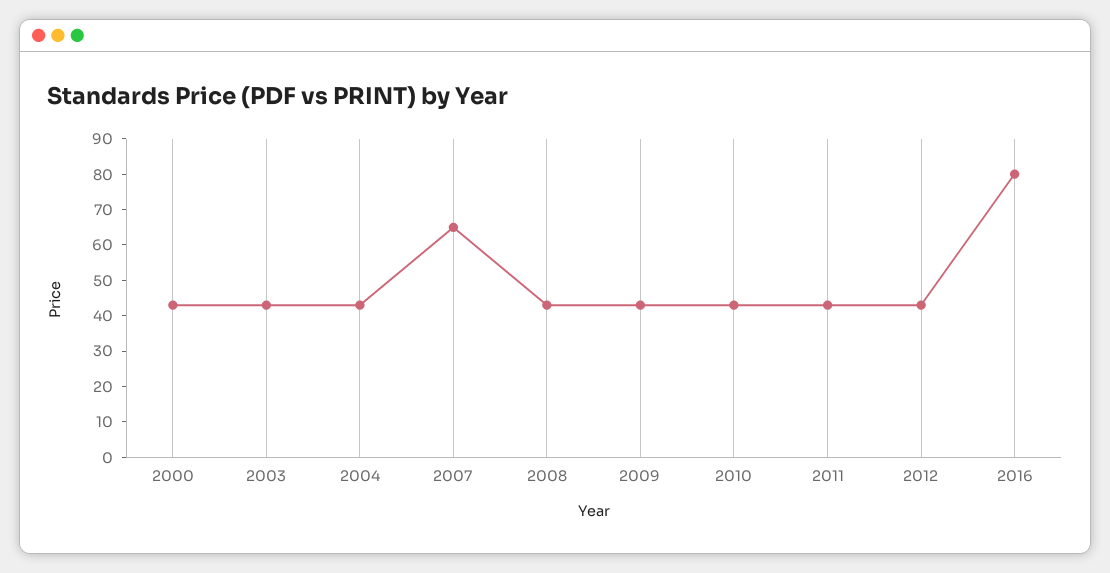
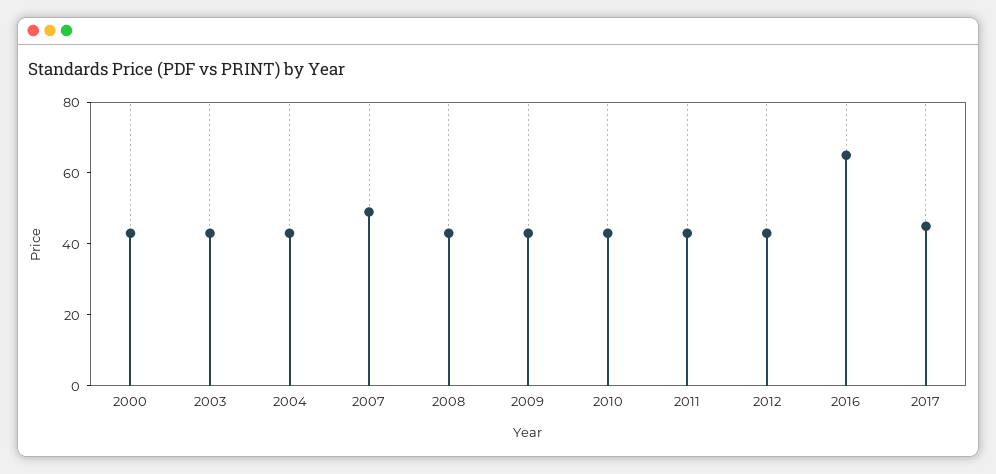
2007: 65 -> 50
2016: 80 -> 65
2017: none -> 45

